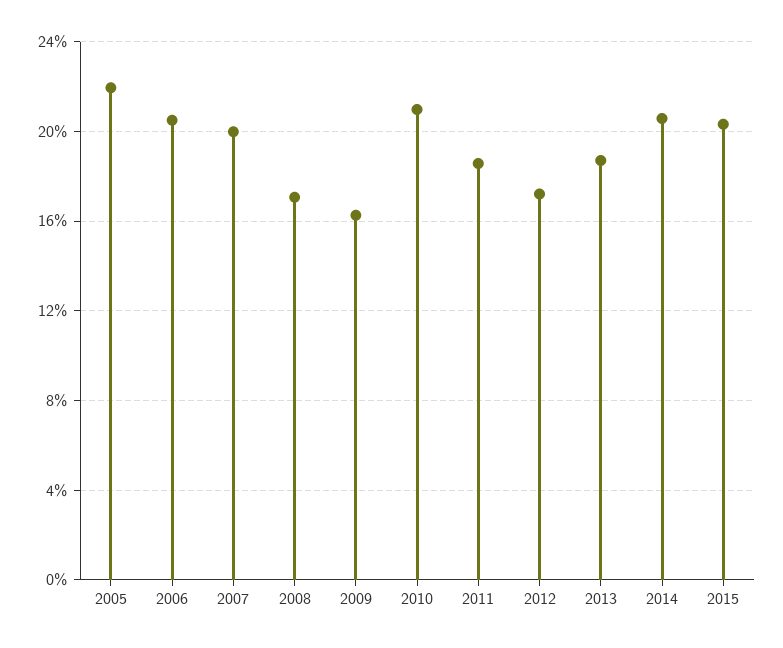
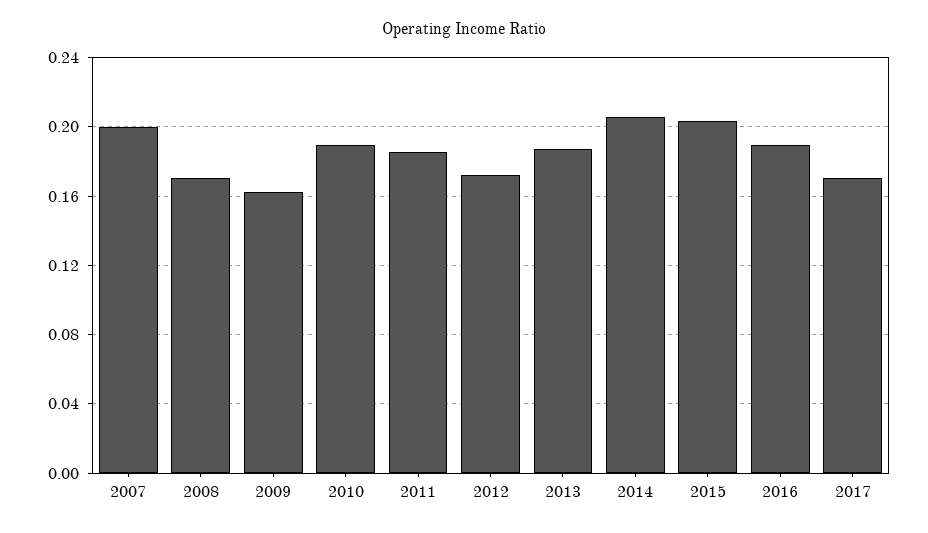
2005: 0.22 -> none
2006: 0.205 -> none
2010: 0.21 -> 0.19
2016: none -> 0.19
2017: none -> 0.17

